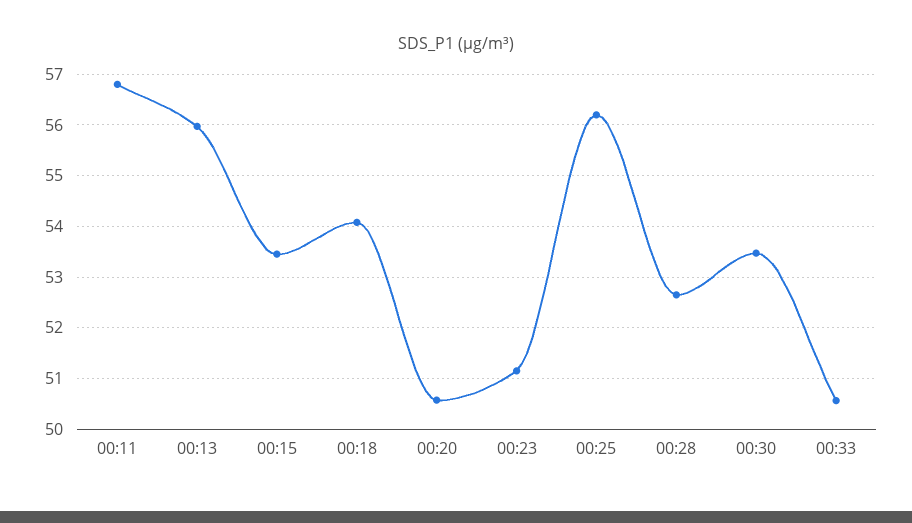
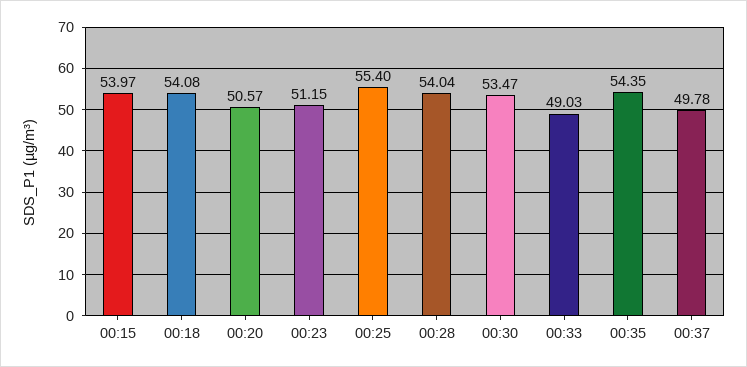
00:11: 56.8 -> none
00:13: 56 -> none
00:15: 53.4 -> 53.97
00:25: 56.2 -> 55.4
00:28: 52.6 -> 54.04
00:33: 50.6 -> 49.03
00:35: none -> 54.35
00:37: none -> 49.78

